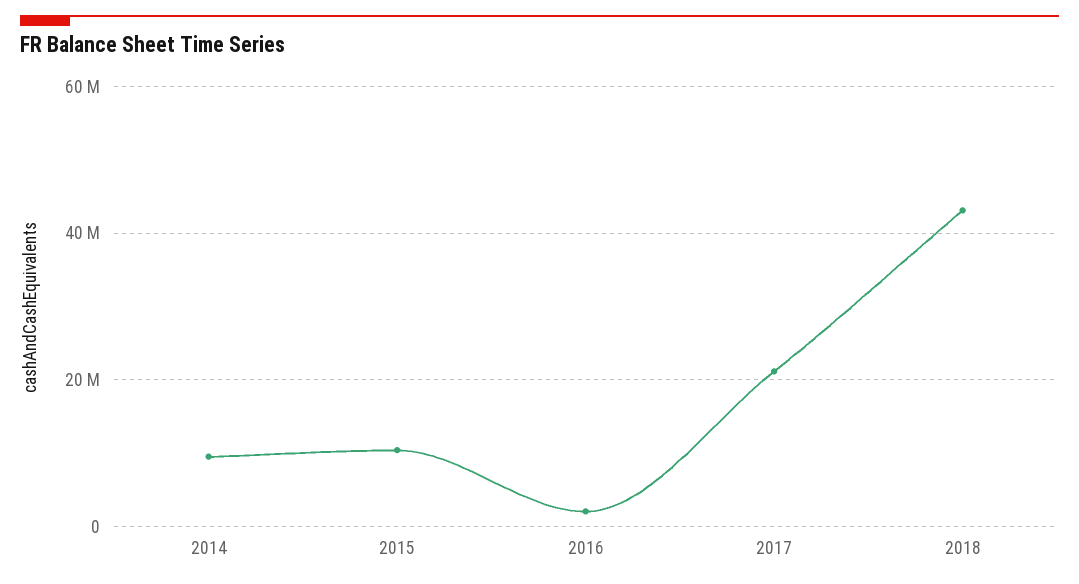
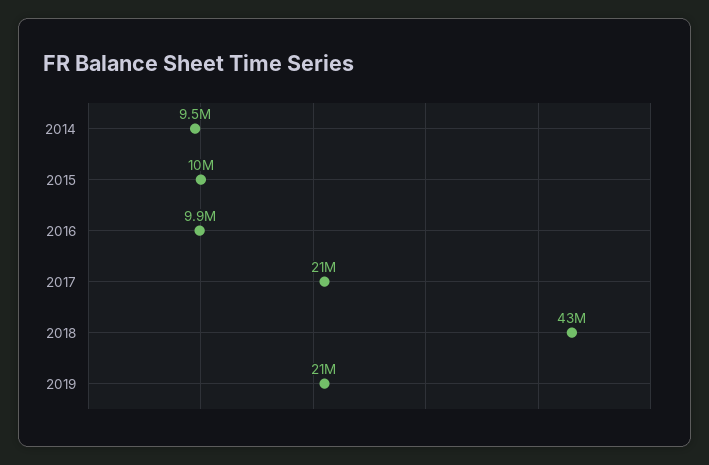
2016: 2000000 -> 9900000
2019: none -> 21000000

